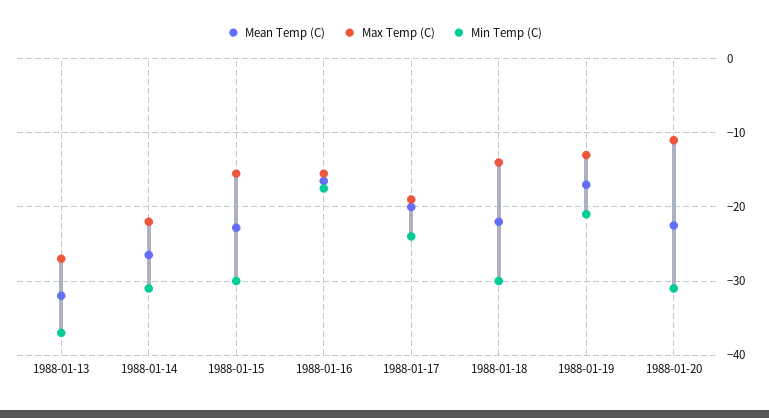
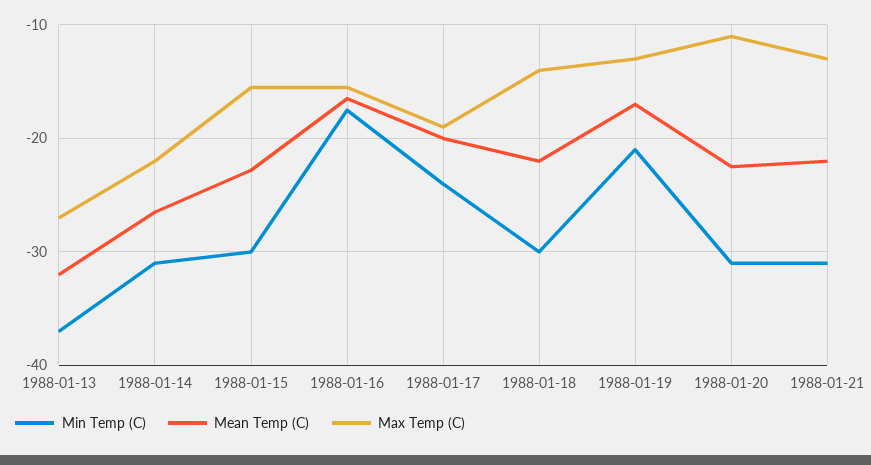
Min Temp (C), 1988-01-21: none -> -31
Mean Temp (C), 1988-01-21: none -> -22
Max Temp (C), 1988-01-21: none -> -13

